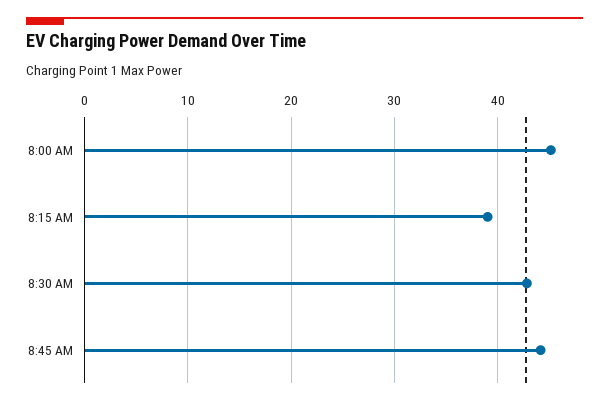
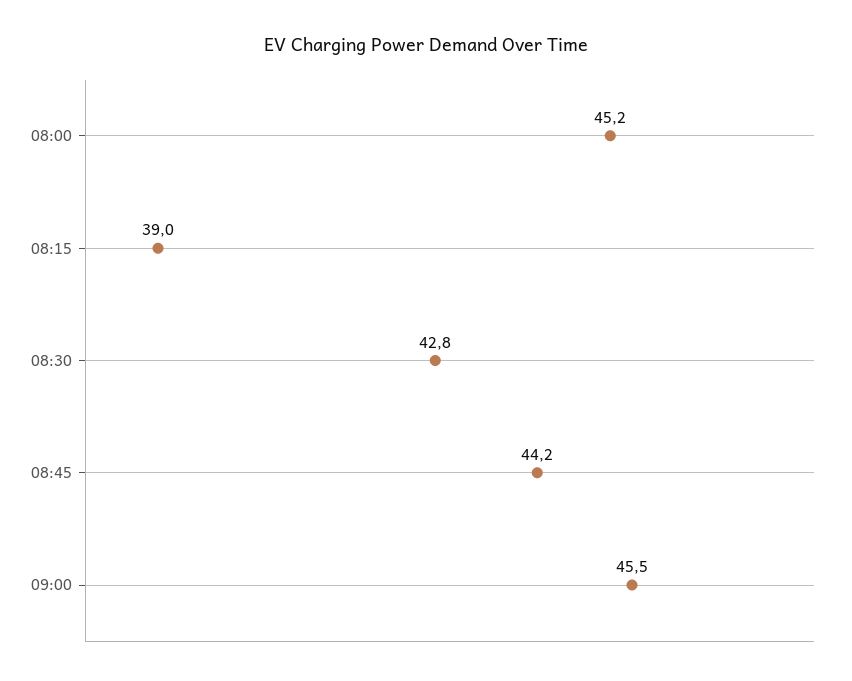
09:00: none -> 45.5

